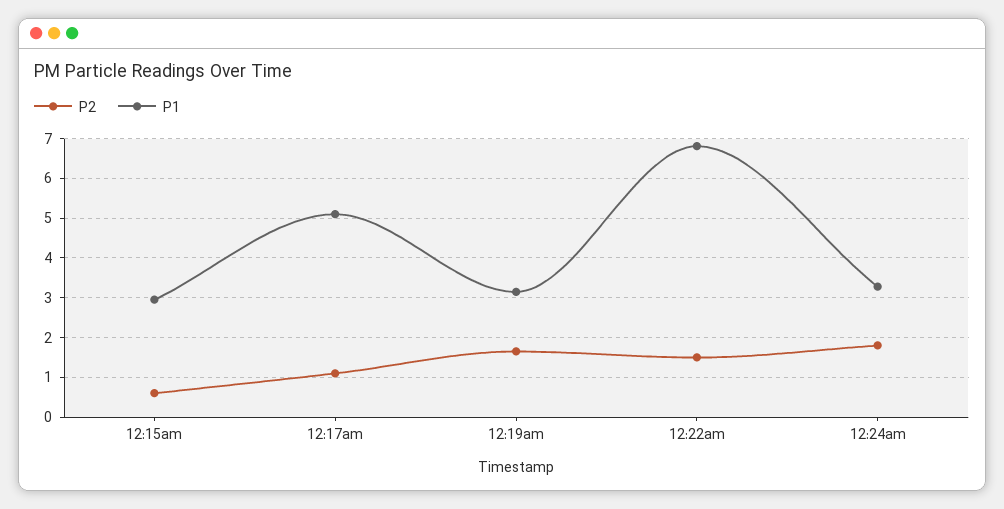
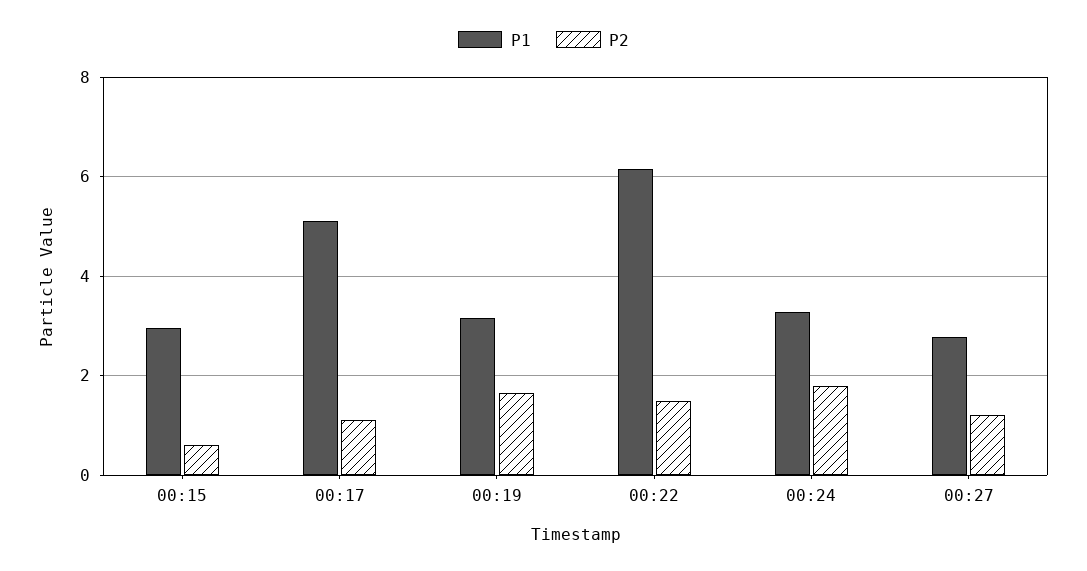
P1, 12:22am: 6.8 -> 6.2
P1, 00:27: none -> 2.8
P2, 00:27: none -> 1.2

